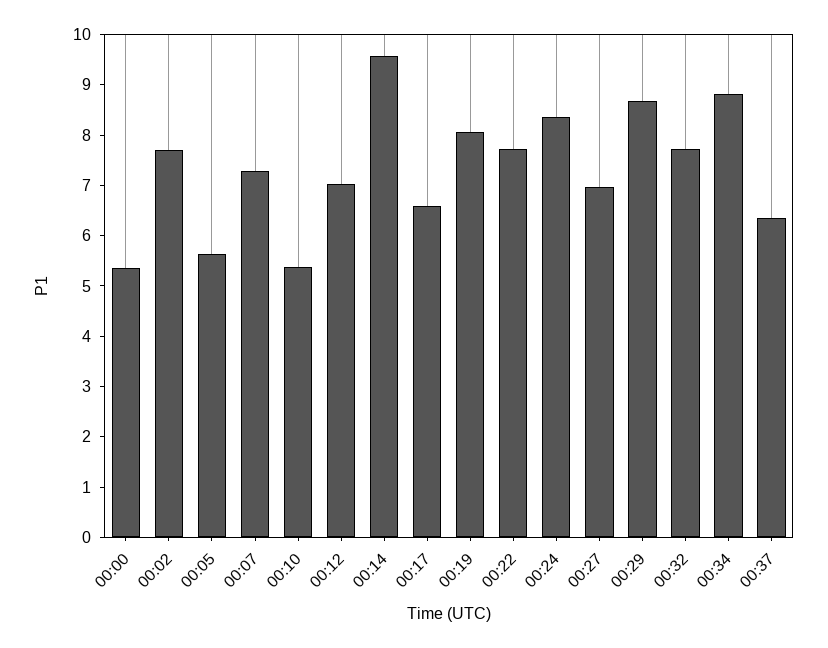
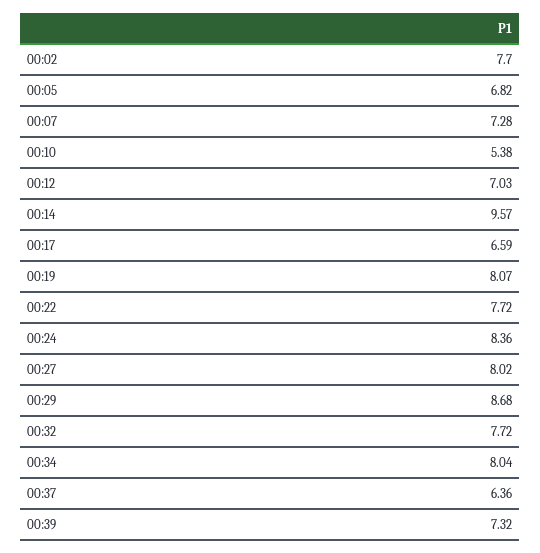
00:00: 5.4 -> none
00:05: 5.6 -> 6.82
00:27: 7 -> 8.02
00:34: 8.8 -> 8.04
00:39: none -> 7.32

